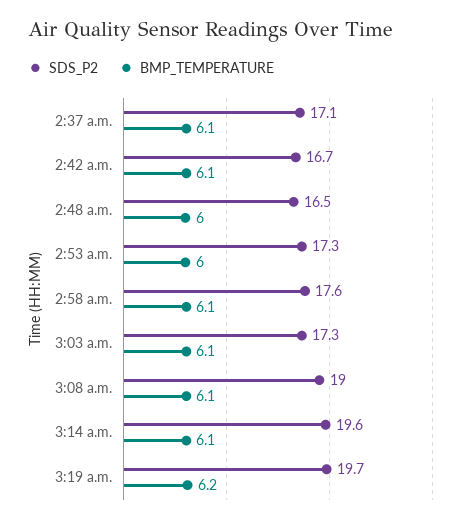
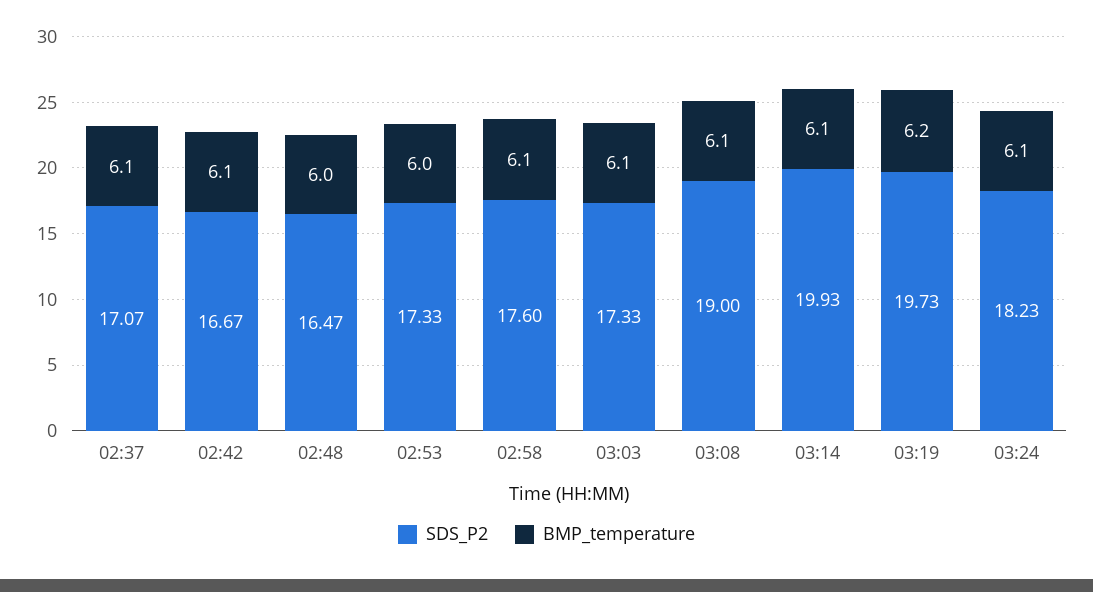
SDS_P2, 3:14 a.m.: 19.6 -> 19.93
SDS_P2, 03:24: none -> 18.23
BMP_TEMPERATURE, 03:24: none -> 6.1

